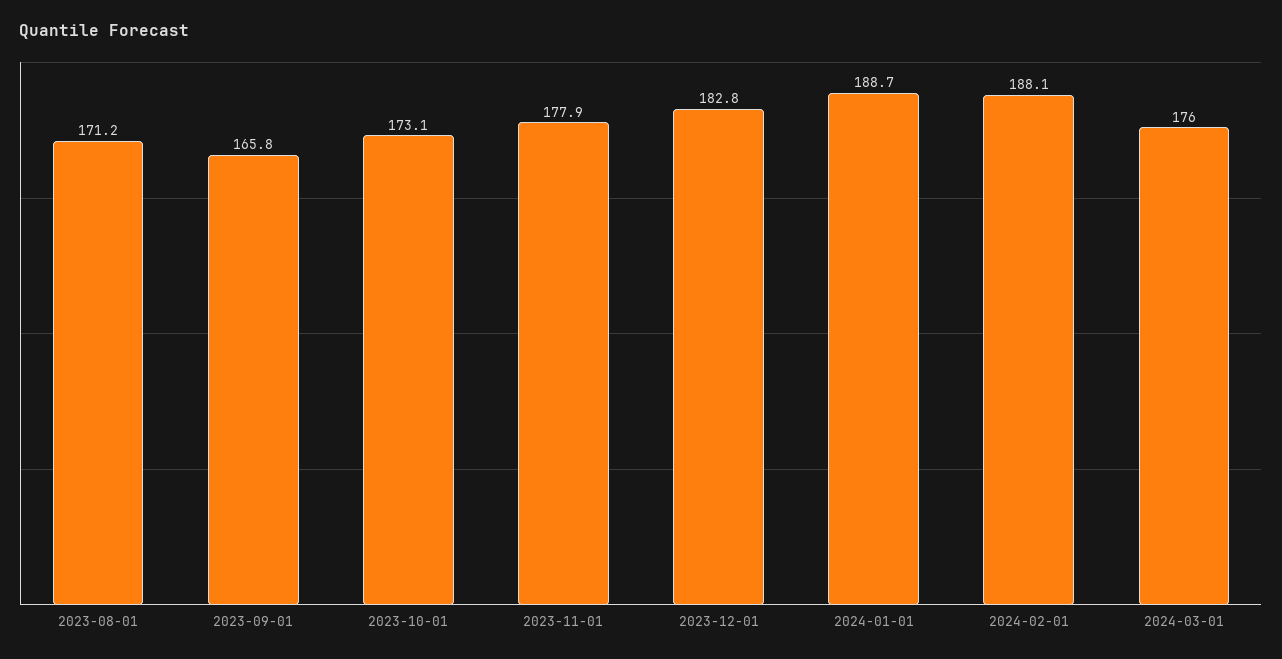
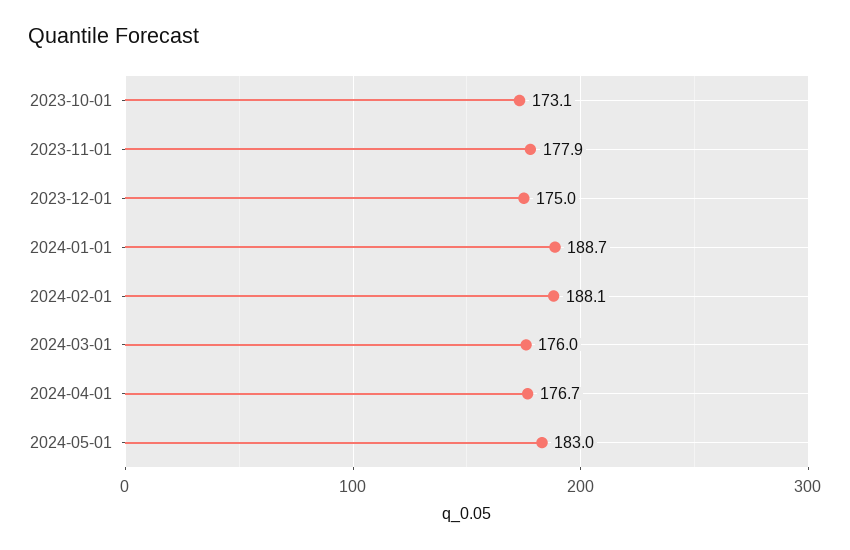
2023-08-01: 171.2 -> none
2023-09-01: 165.8 -> none
2023-12-01: 182.8 -> 175
2024-04-01: none -> 176.7
2024-05-01: none -> 183

